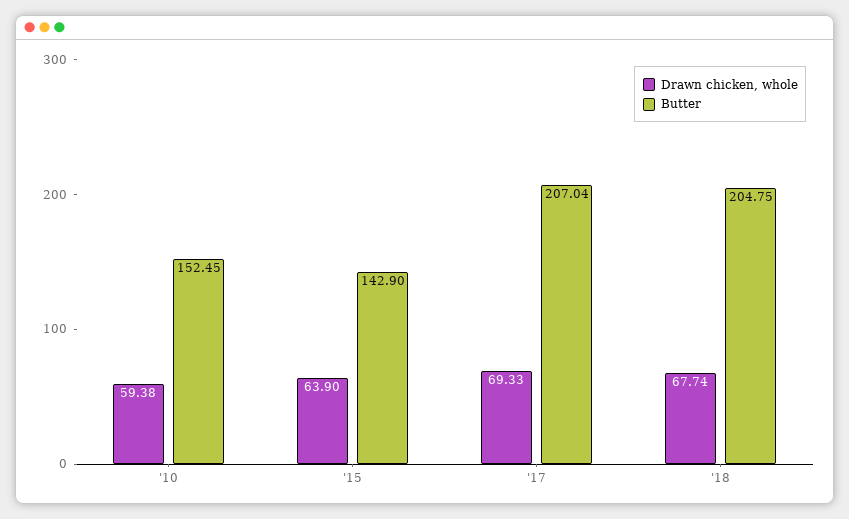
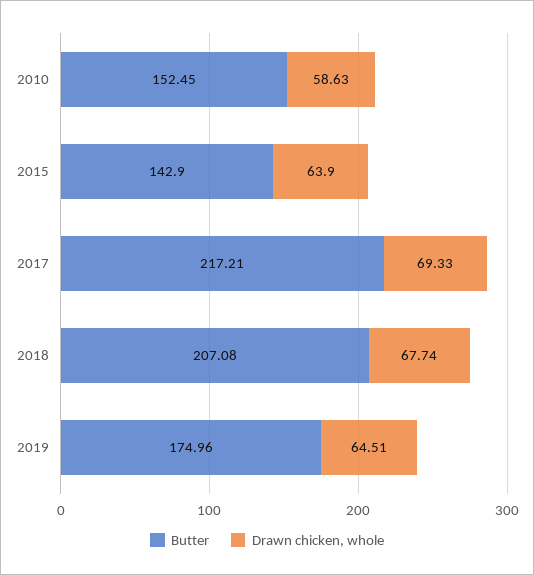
Drawn chicken, whole, '10: 59.38 -> 58.63
Butter, '17: 207.04 -> 217.21
Butter, '18: 204.75 -> 207.08
Butter, 2019: none -> 174.96
Drawn chicken, whole, 2019: none -> 64.51

